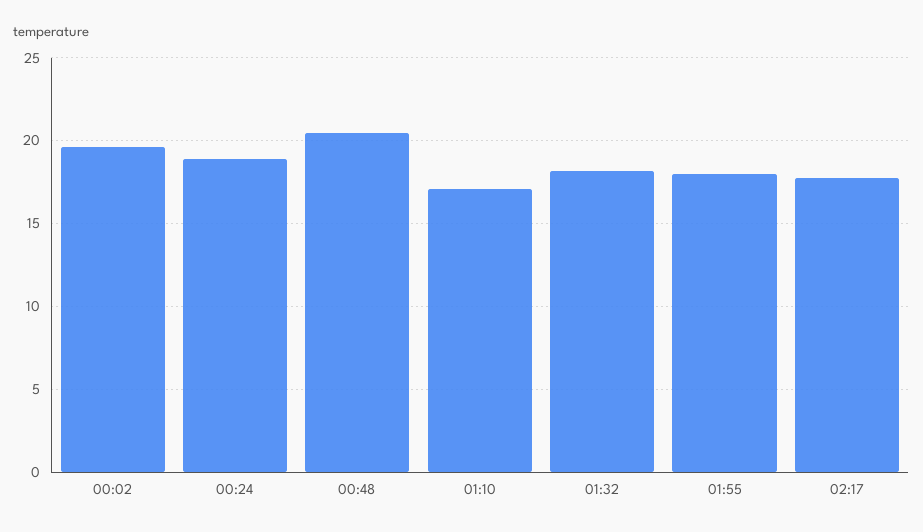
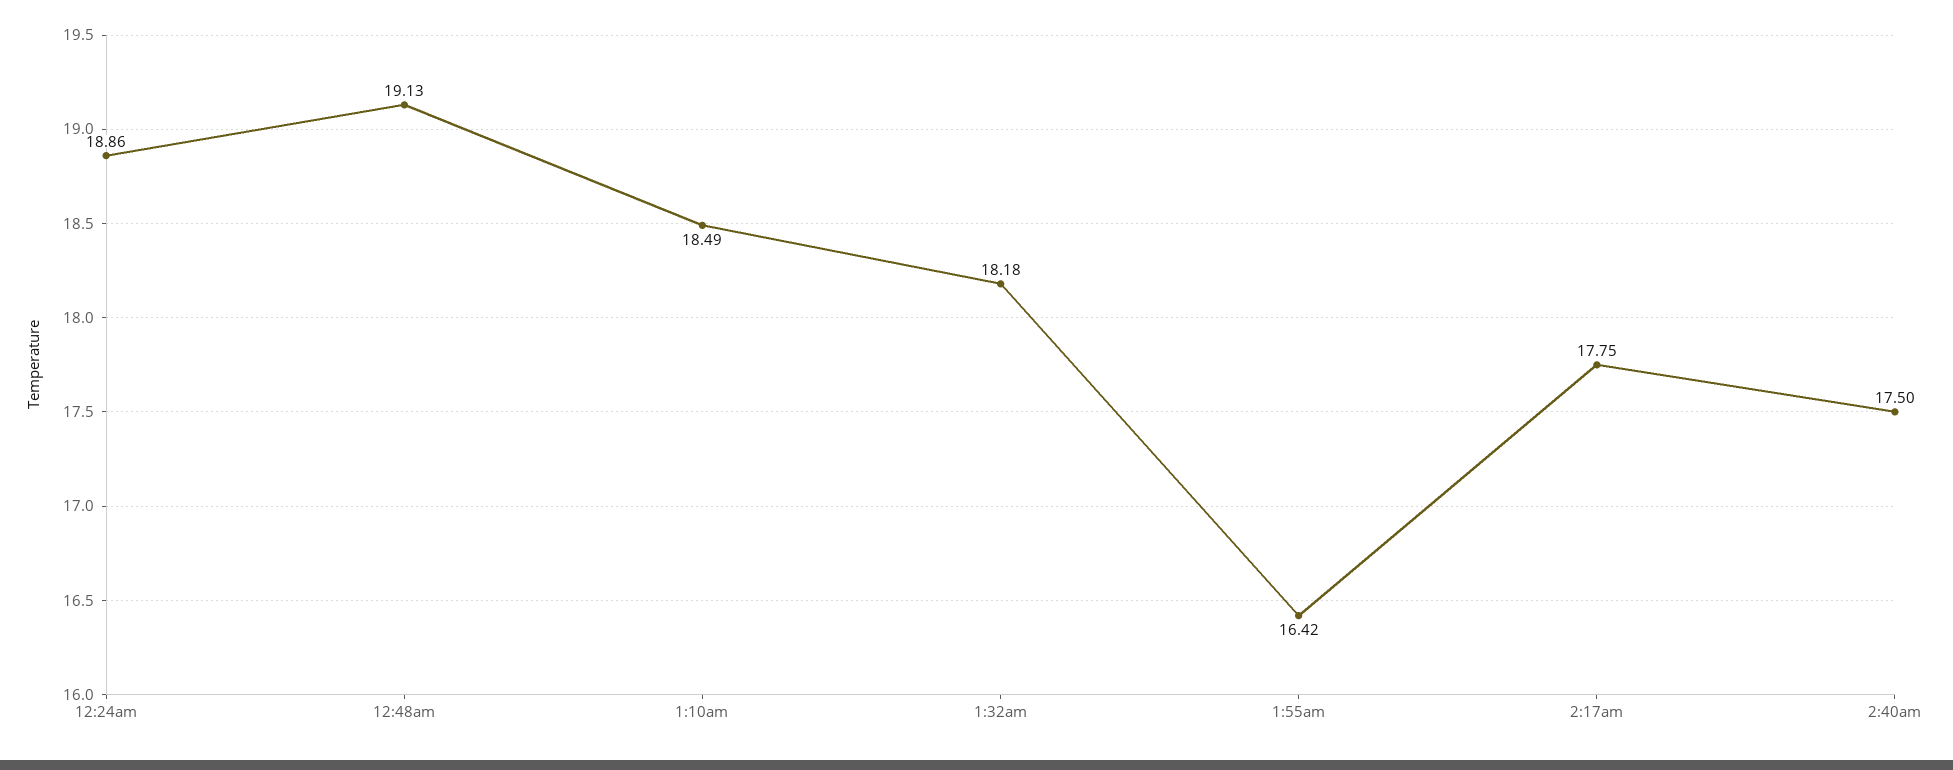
00:02: 19.5 -> none
00:48: 20.5 -> 19.13
01:10: 17 -> 18.49
01:55: 18 -> 16.42
2:40am: none -> 17.5

